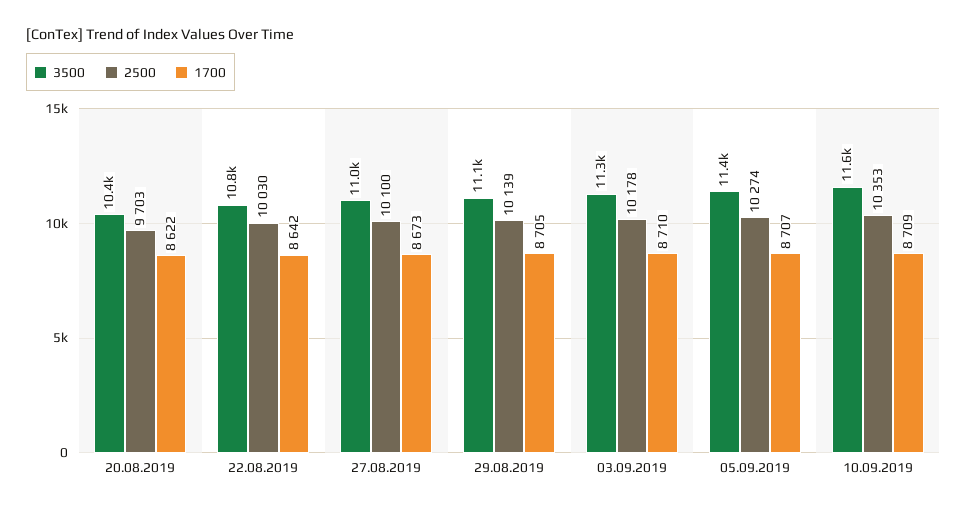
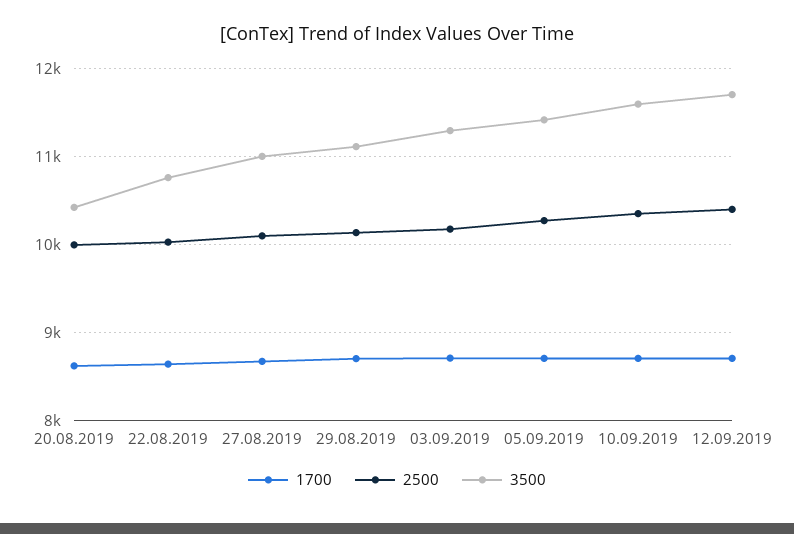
2500, 20.08.2019: 9703 -> 10000
1700, 12.09.2019: none -> 8700
2500, 12.09.2019: none -> 10400
3500, 12.09.2019: none -> 11700

